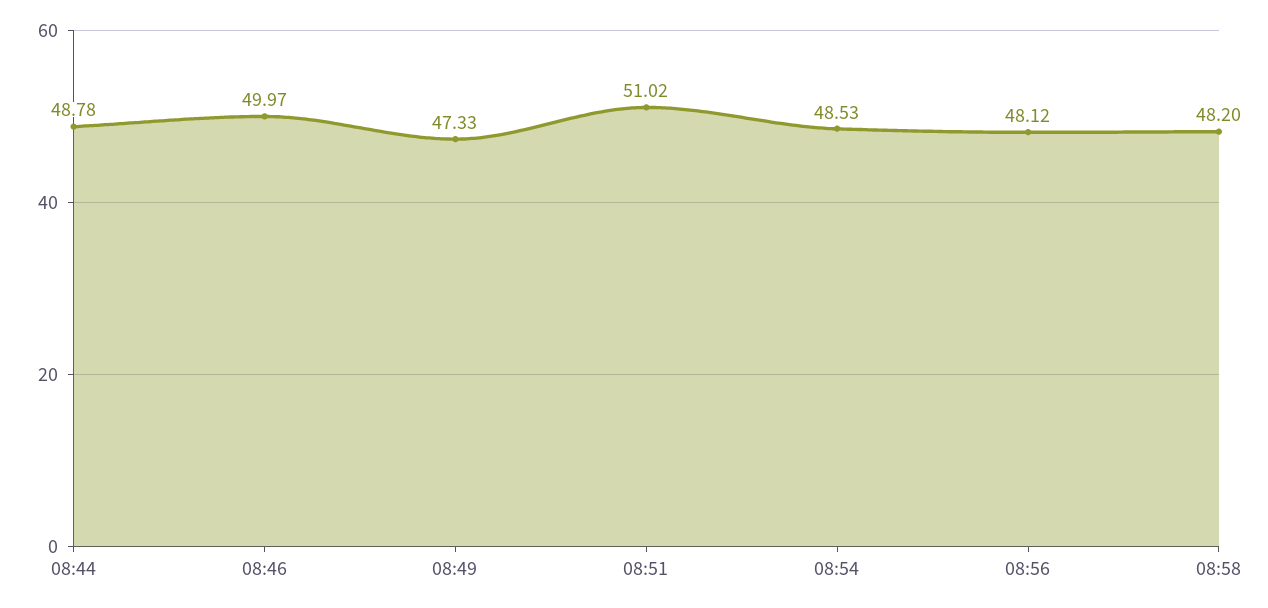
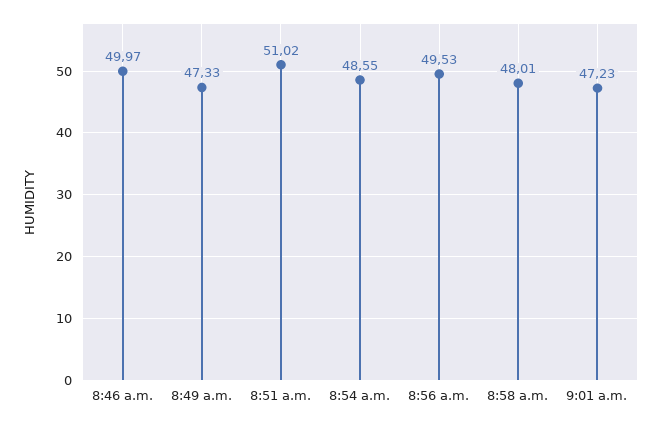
08:44: 48.78 -> none
08:54: 48.53 -> 48.55
08:56: 48.12 -> 49.53
08:58: 48.2 -> 48.01
9:01 a.m.: none -> 47.23

